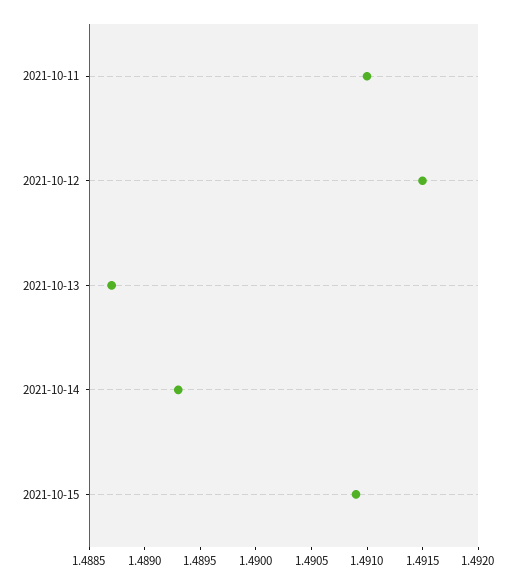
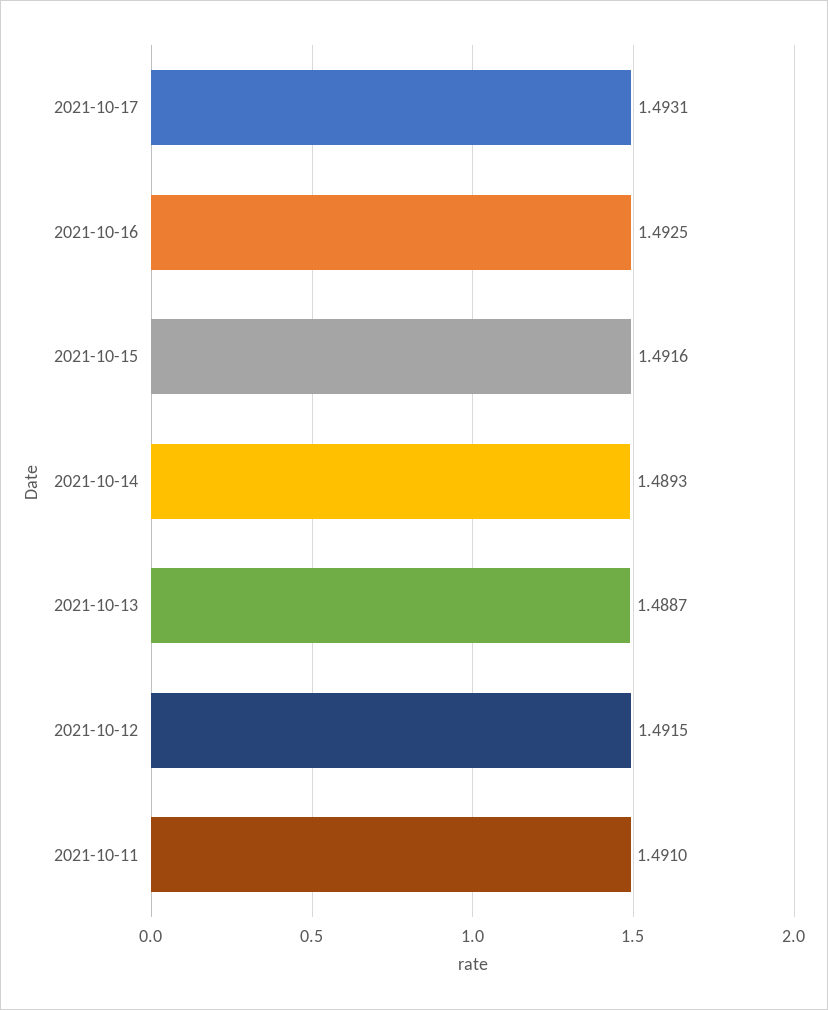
2021-10-15: 1.4909 -> 1.4916
2021-10-17: none -> 1.4931
2021-10-16: none -> 1.4925

